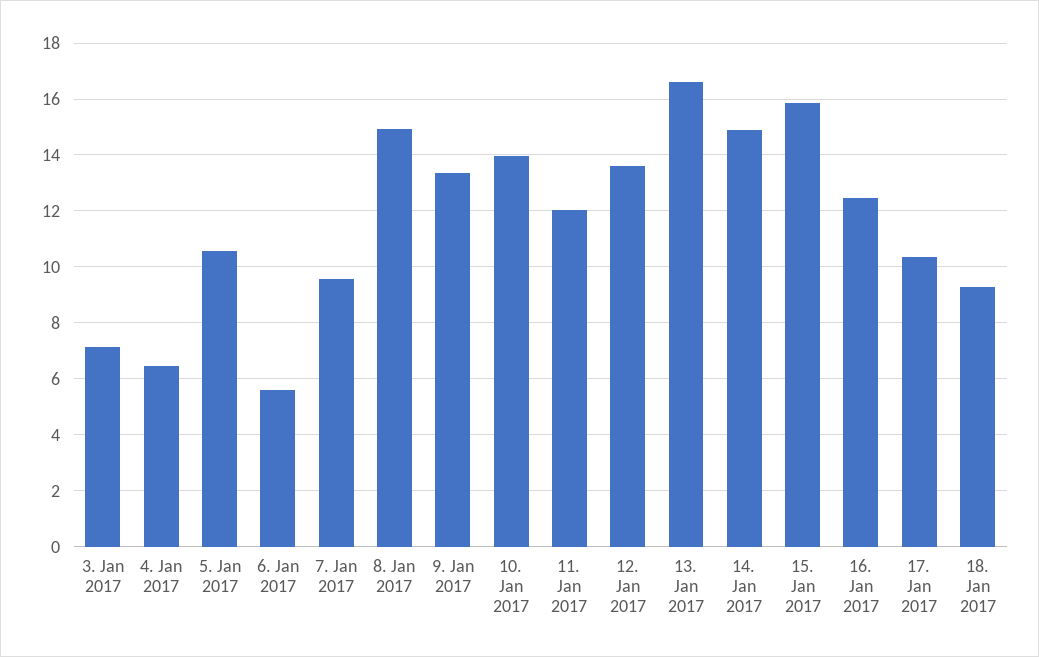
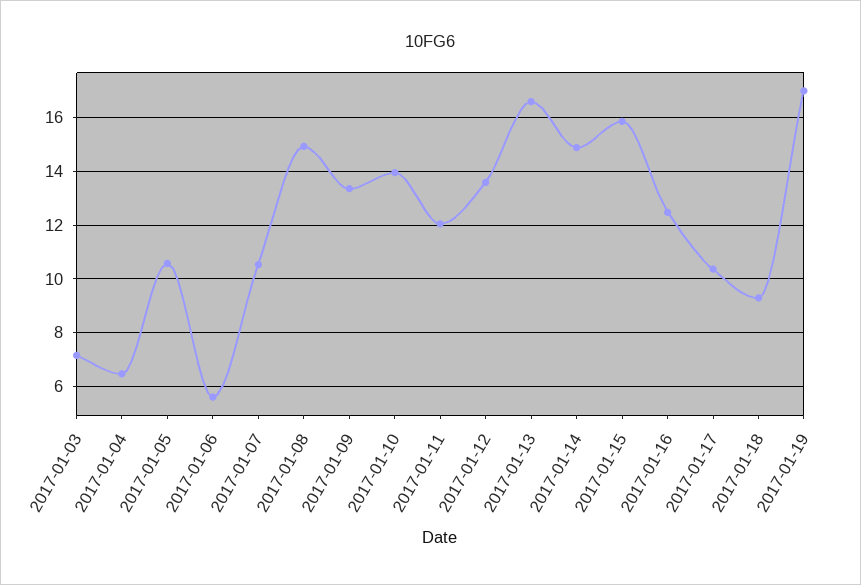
7. Jan 2017: 9.5 -> 10.5
2017-01-19: none -> 17

